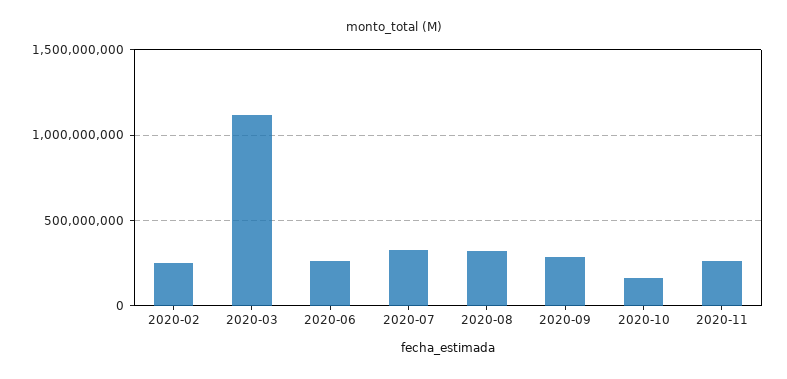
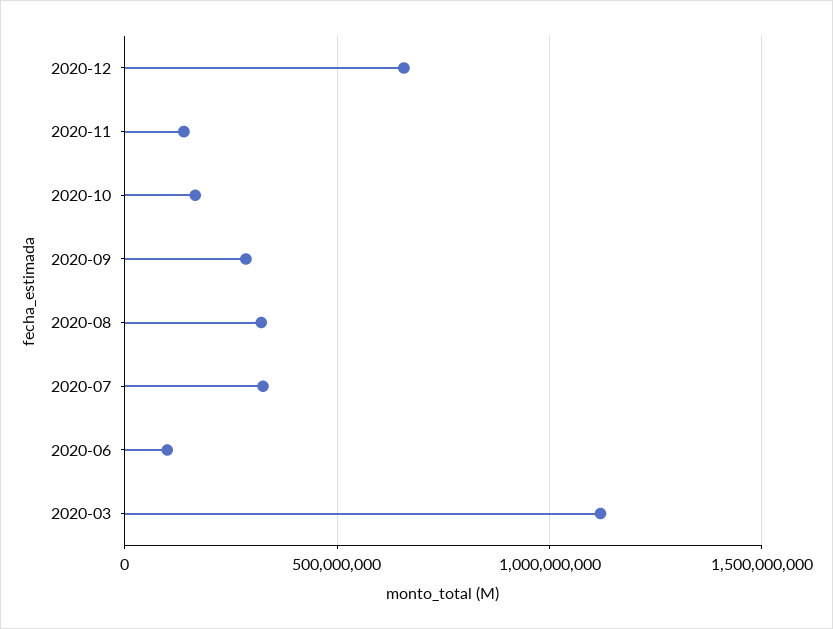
2020-02: 250000000 -> none
2020-06: 250000000 -> 100000000
2020-11: 250000000 -> 150000000
2020-12: none -> 650000000

